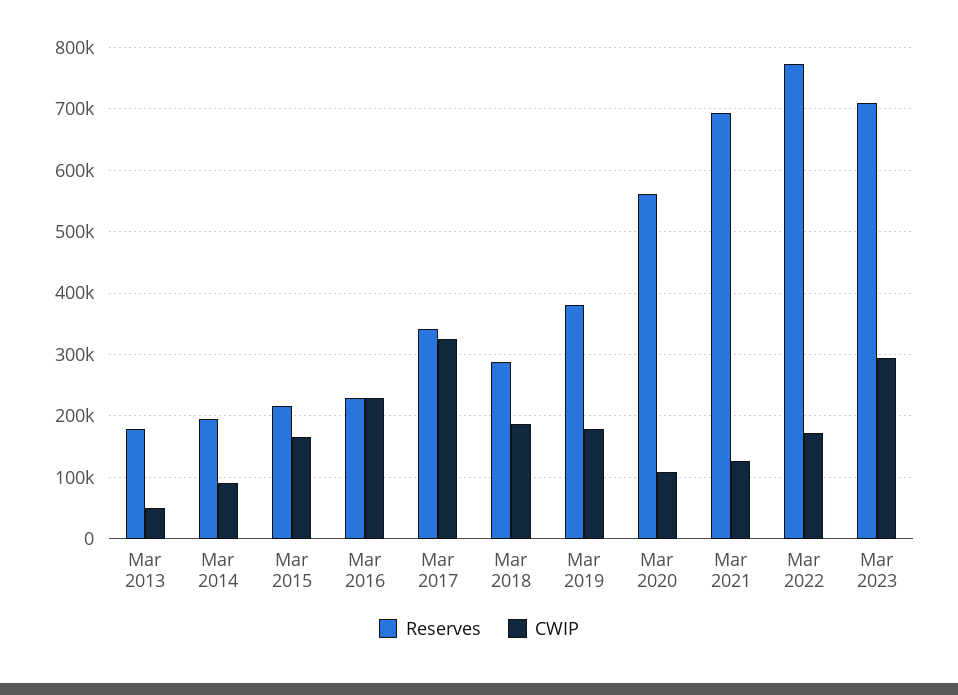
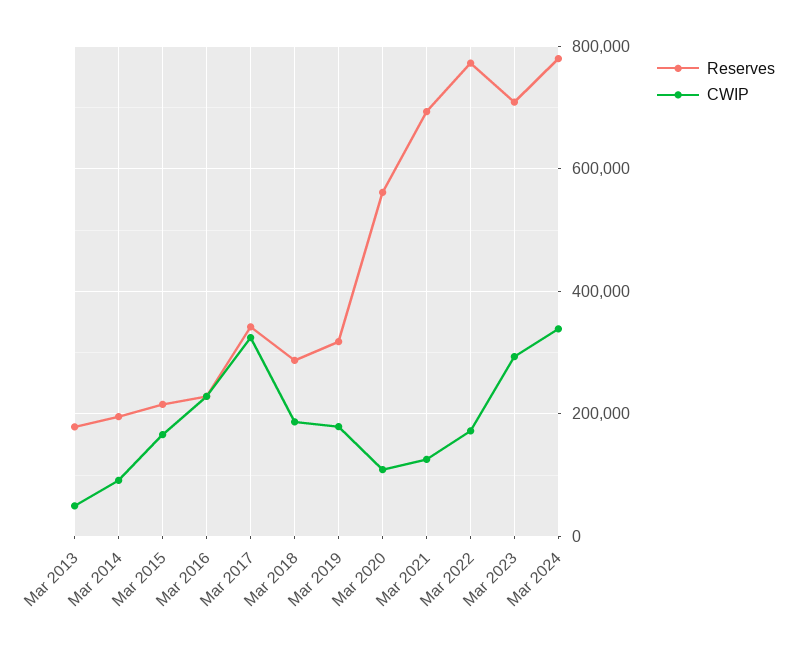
Reserves, Mar 2019: 380000 -> 320000
Reserves, Mar 2024: none -> 780000
CWIP, Mar 2024: none -> 340000

